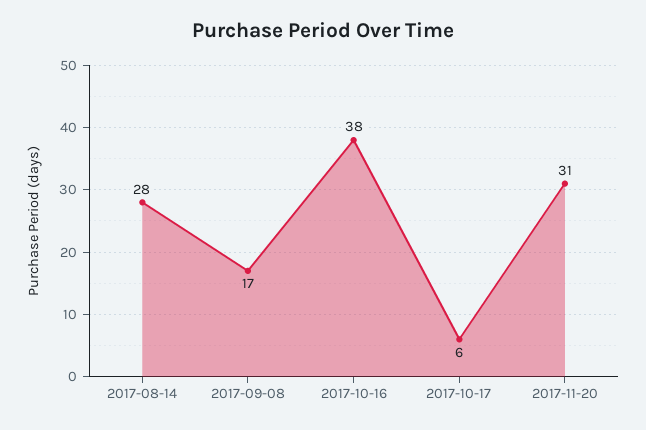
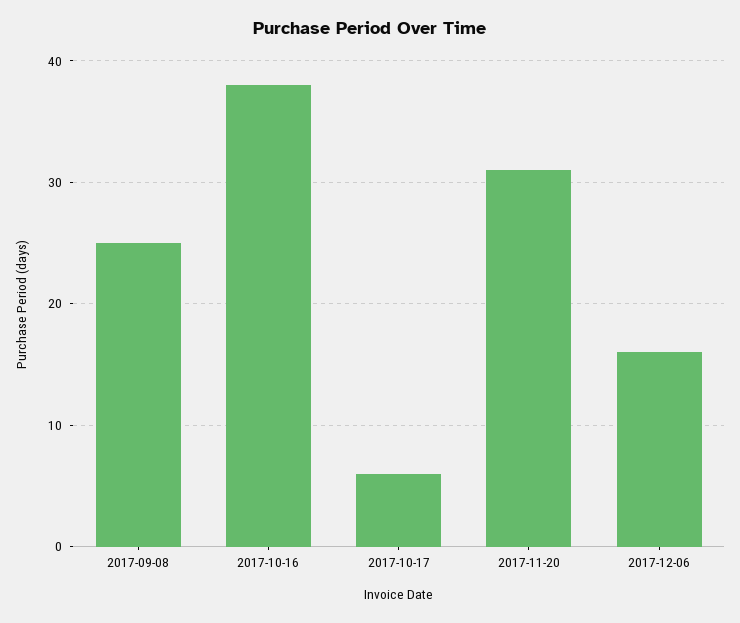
2017-08-14: 28 -> none
2017-09-08: 17 -> 25
2017-12-06: none -> 16

